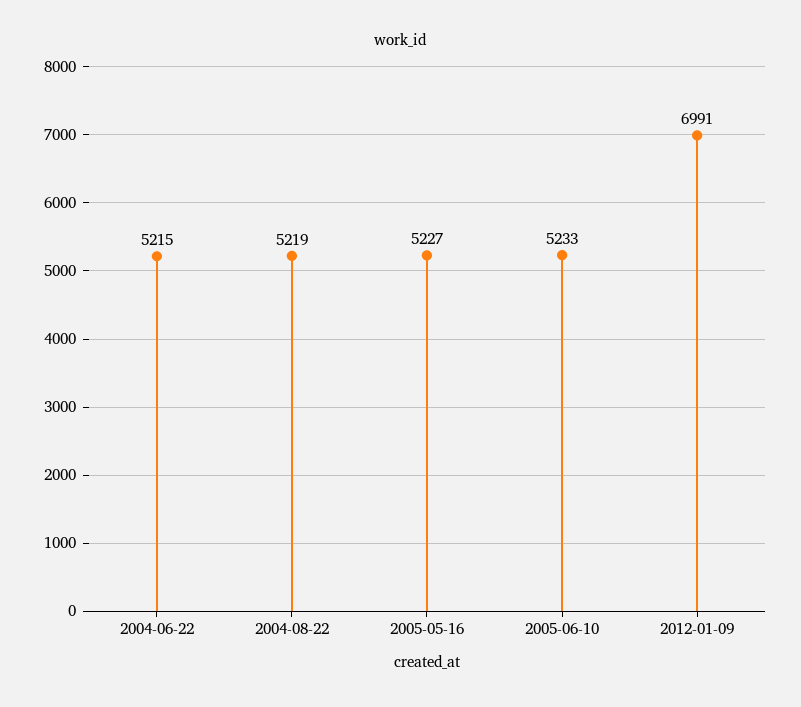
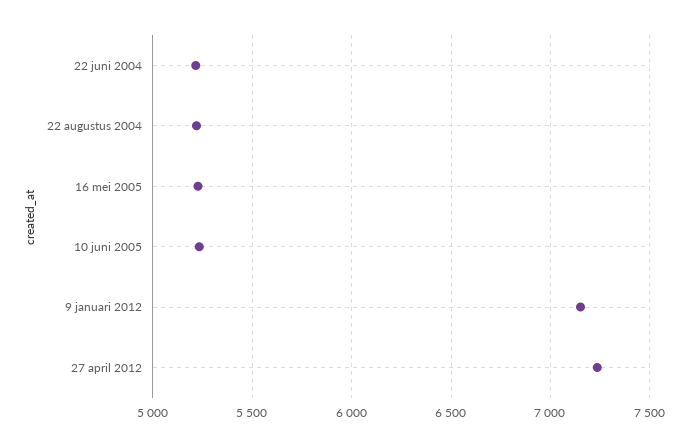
2012-01-09: 6991 -> 7150
27 april 2012: none -> 7250

